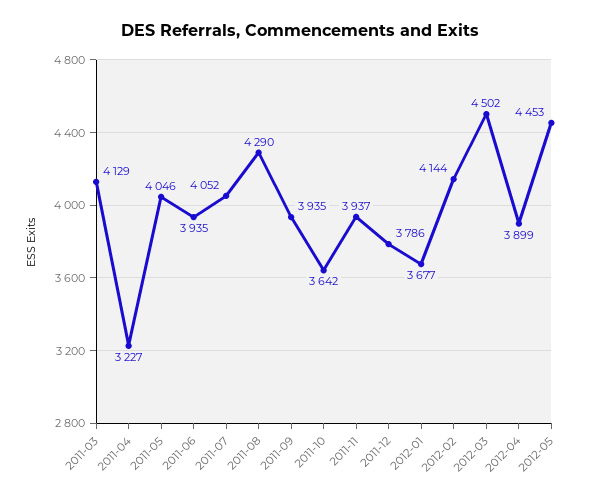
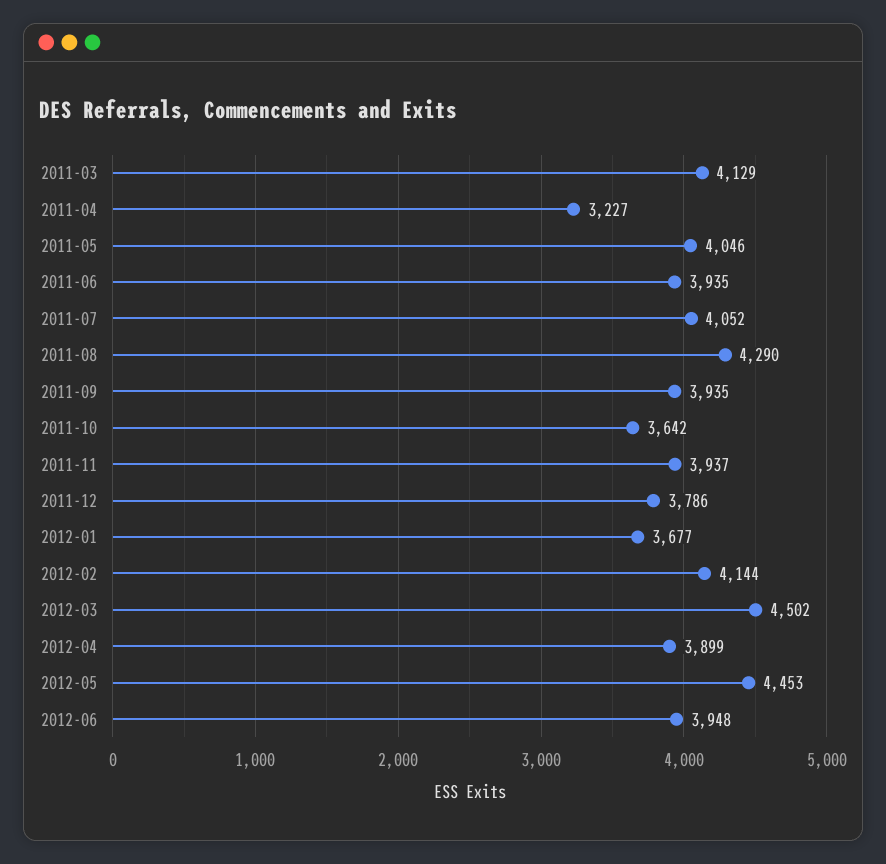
2012-06: none -> 3948

